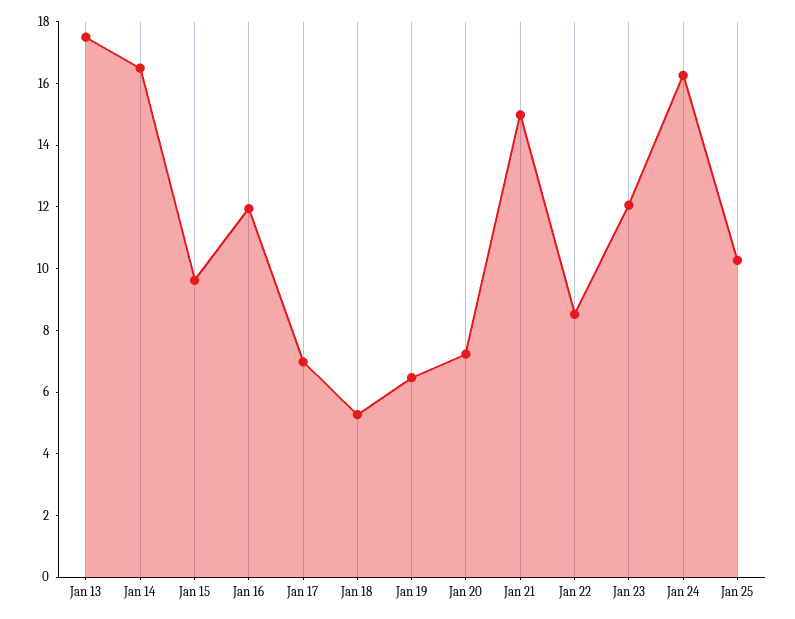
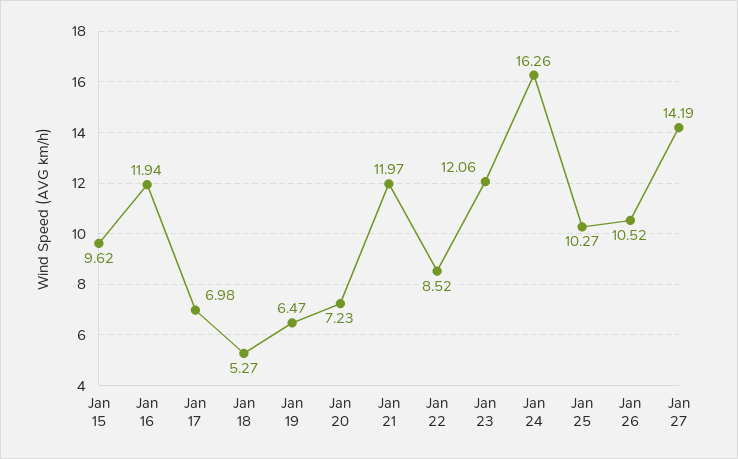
Jan 13: 17.5 -> none
Jan 14: 16.5 -> none
Jan 21: 15 -> 11.97
Jan 26: none -> 10.52
Jan 27: none -> 14.19

